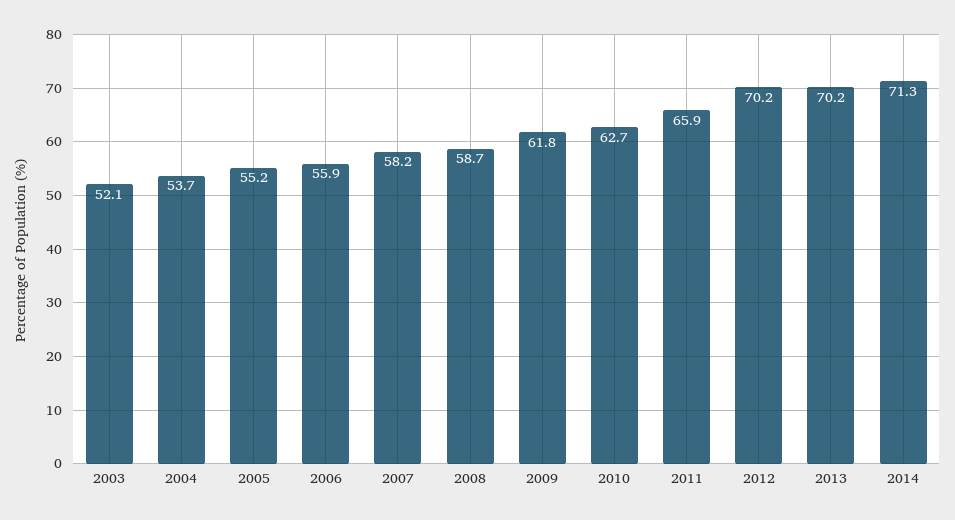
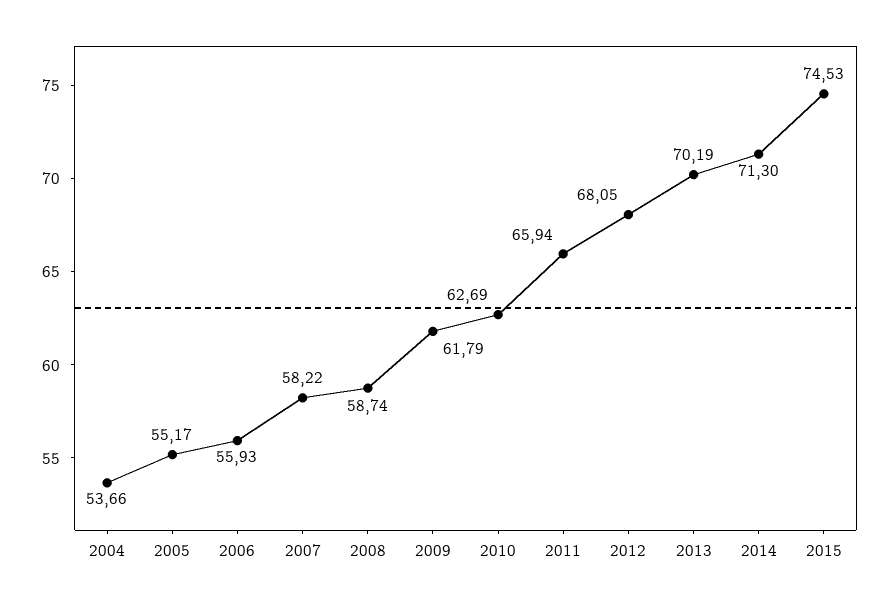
2003: 52.1 -> none
2012: 70.2 -> 68.05
2015: none -> 74.53

